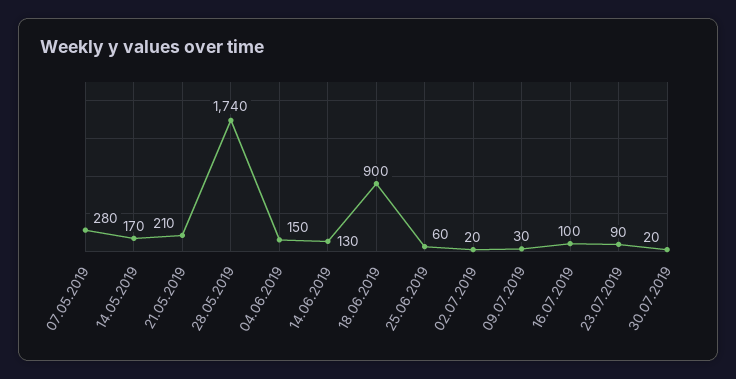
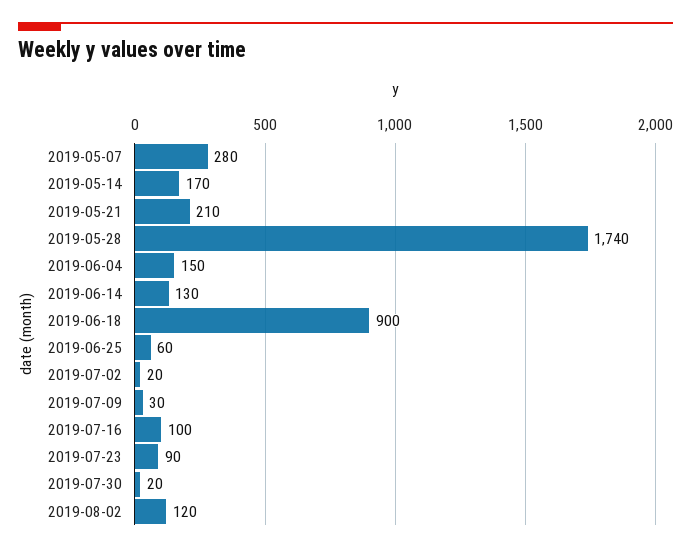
2019-08-02: none -> 120

